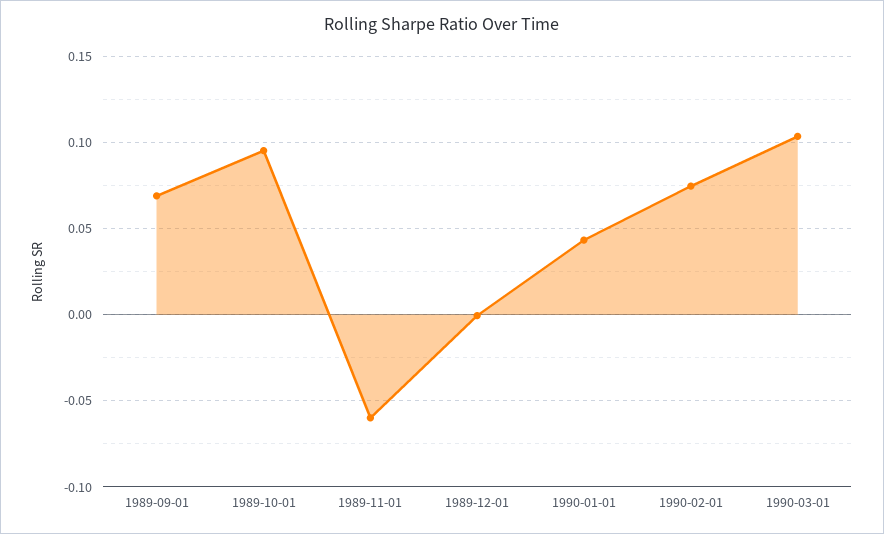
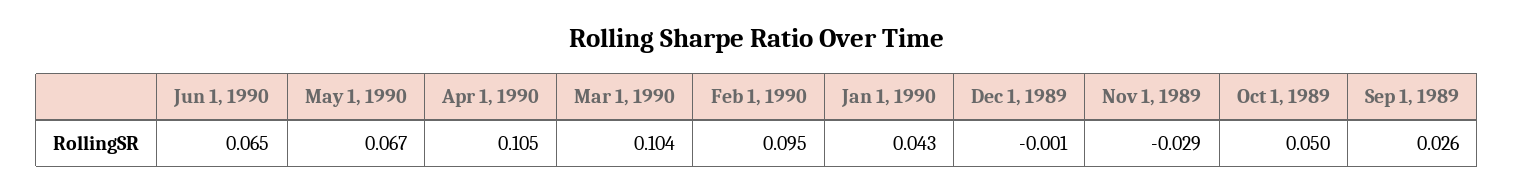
1989-09-01: 0.07 -> 0.026
1989-10-01: 0.095 -> 0.05
1989-11-01: -0.06 -> -0.029
1990-02-01: 0.075 -> 0.095
Jun 1, 1990: none -> 0.065
May 1, 1990: none -> 0.067
Apr 1, 1990: none -> 0.105

